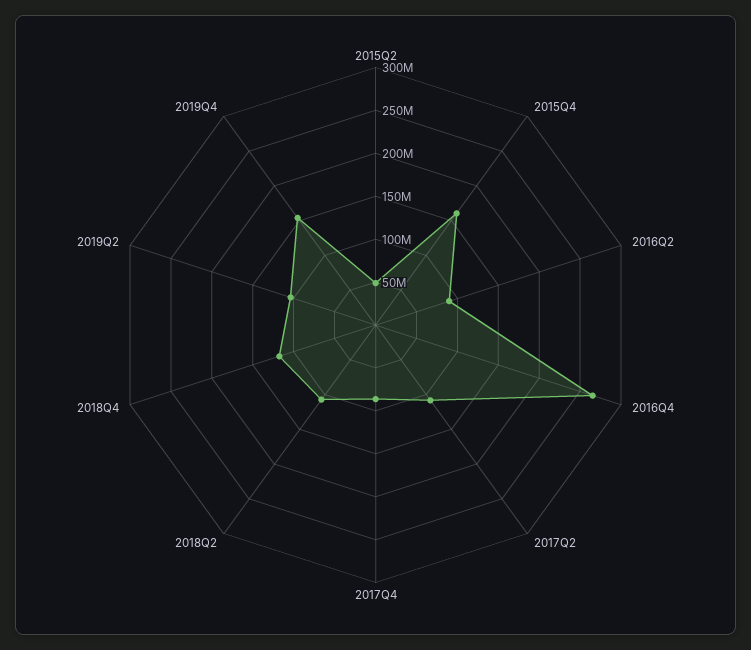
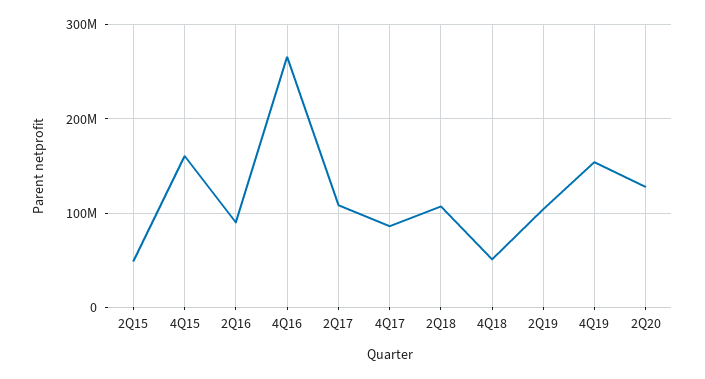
2018Q4: 120000000 -> 50000000
2Q20: none -> 130000000

